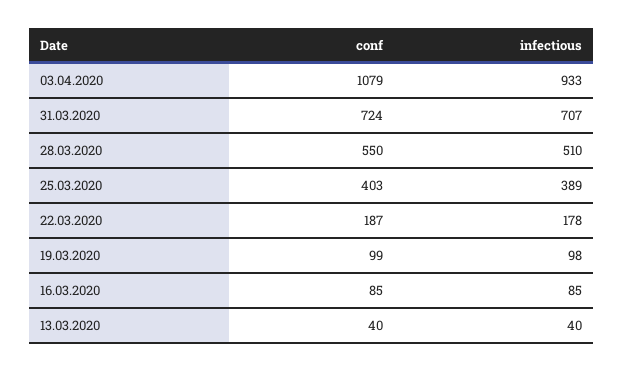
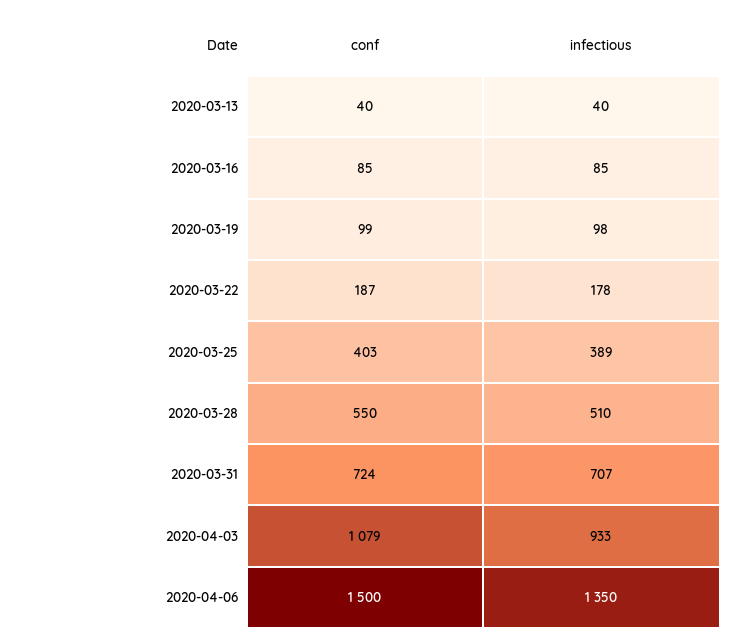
conf, 2020-04-06: none -> 1500
infectious, 2020-04-06: none -> 1350

